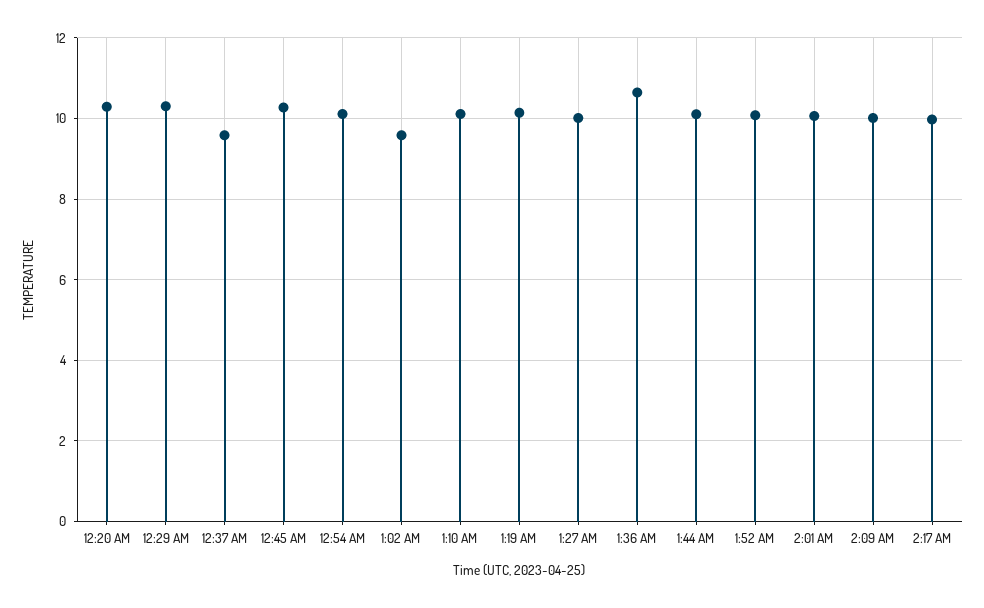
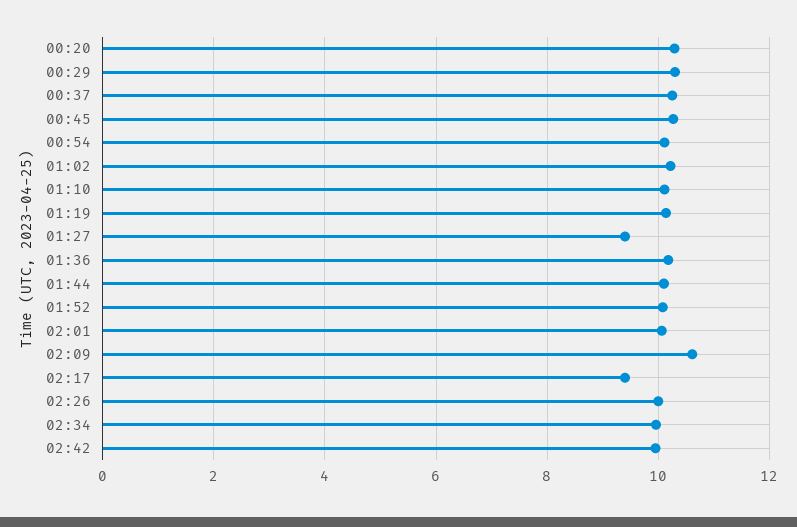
12:37 AM: 9.6 -> 10.2
1:02 AM: 9.6 -> 10.2
1:27 AM: 10 -> 9.4
1:36 AM: 10.6 -> 10.2
2:09 AM: 10 -> 10.6
2:17 AM: 10 -> 9.4
02:26: none -> 10
02:34: none -> 10
02:42: none -> 10

